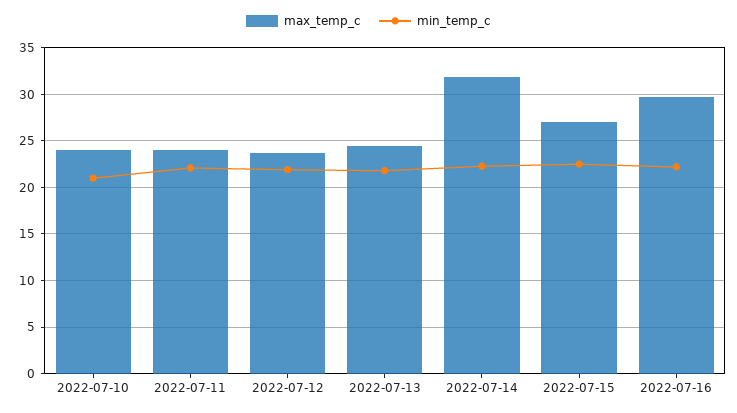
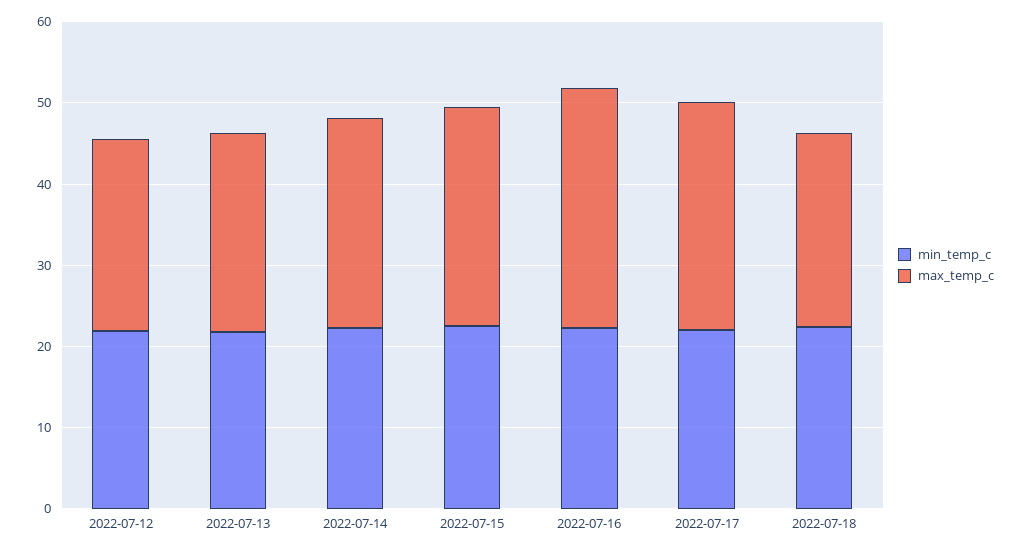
max_temp_c, 2022-07-10: 24 -> none
min_temp_c, 2022-07-10: 21 -> none
max_temp_c, 2022-07-11: 24 -> none
min_temp_c, 2022-07-11: 22 -> none
max_temp_c, 2022-07-14: 32 -> 26
min_temp_c, 2022-07-17: none -> 22
max_temp_c, 2022-07-17: none -> 28
min_temp_c, 2022-07-18: none -> 22
max_temp_c, 2022-07-18: none -> 24

